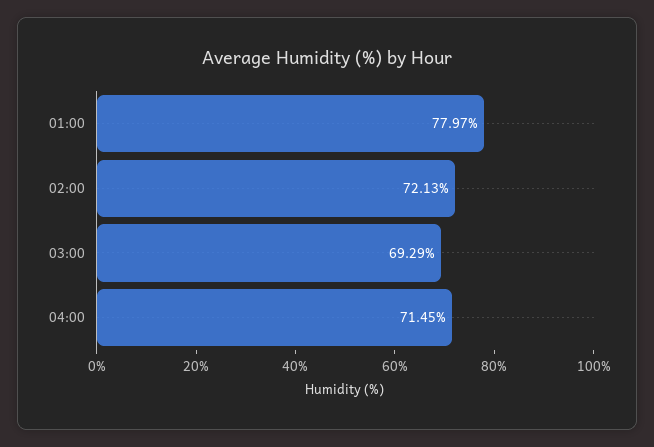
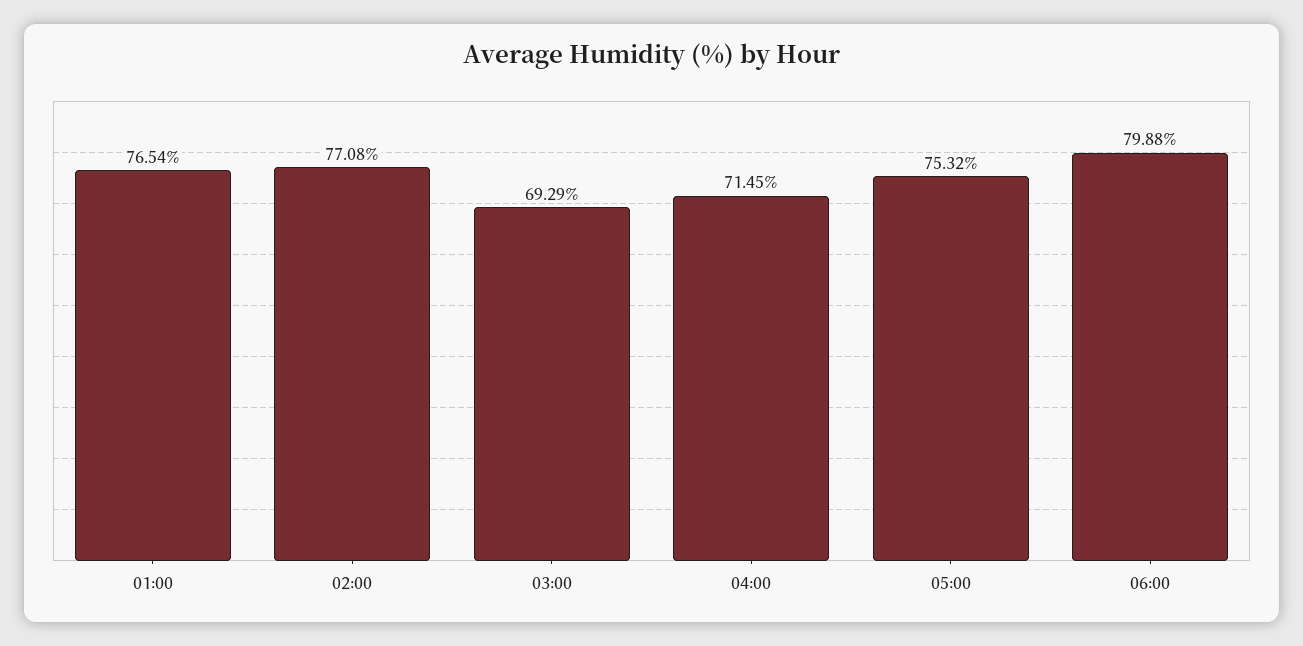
01:00: 77.97 -> 76.54
02:00: 72.13 -> 77.08
05:00: none -> 75.32
06:00: none -> 79.88

